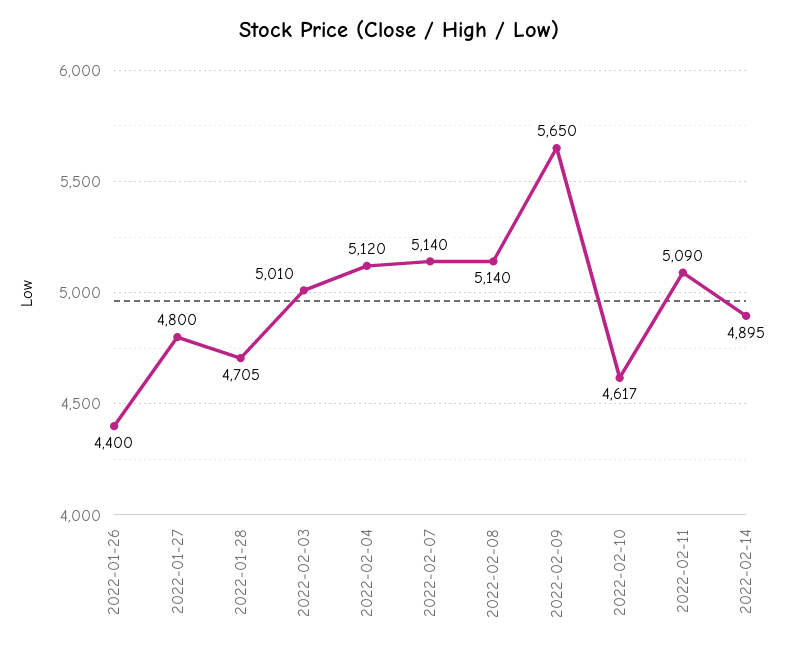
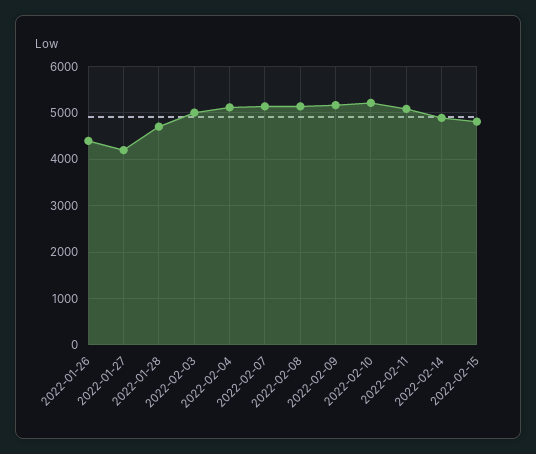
2022-01-27: 4800 -> 4200
2022-02-09: 5650 -> 5200
2022-02-10: 4617 -> 5200
2022-02-15: none -> 4800

